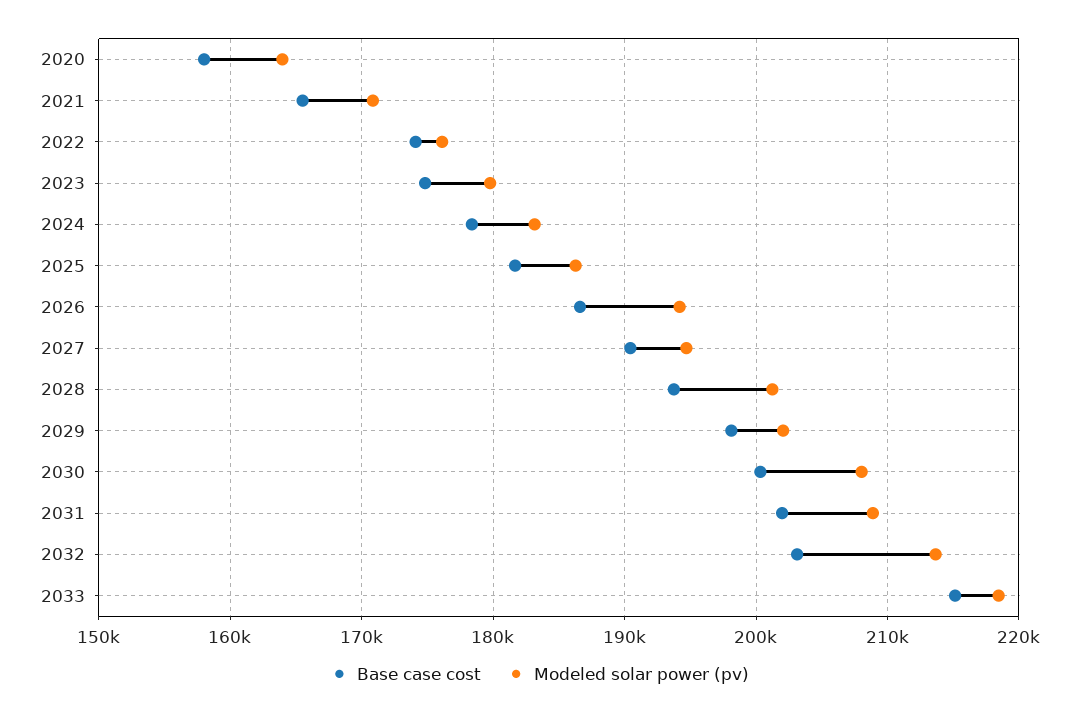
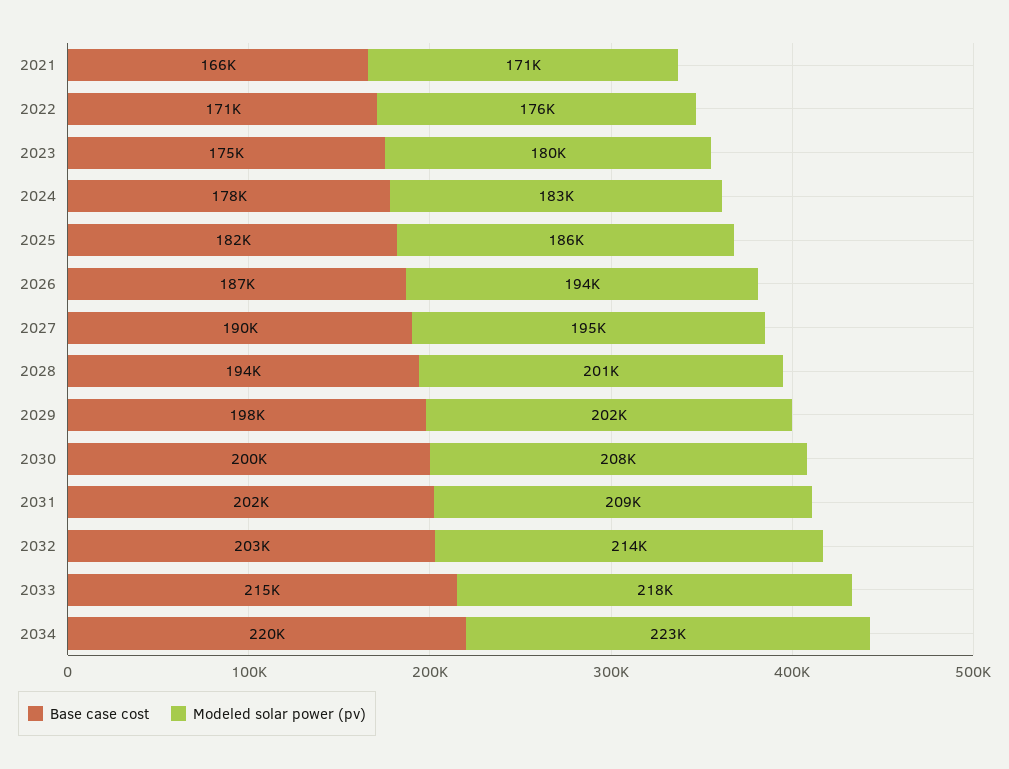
Base case cost, 2020: 158000 -> none
Modeled solar power (pv), 2020: 164000 -> none
Base case cost, 2022: 174000 -> 171000
Base case cost, 2034: none -> 220000
Modeled solar power (pv), 2034: none -> 223000

